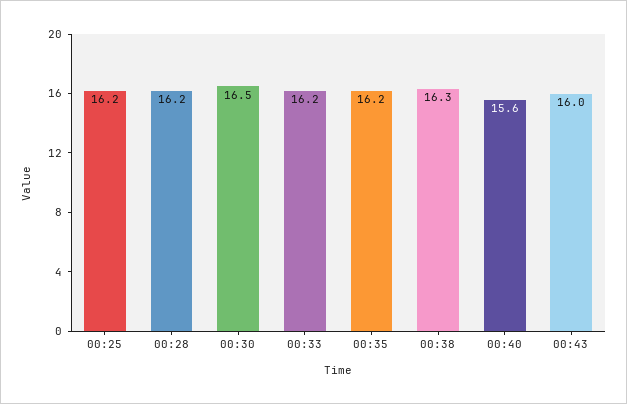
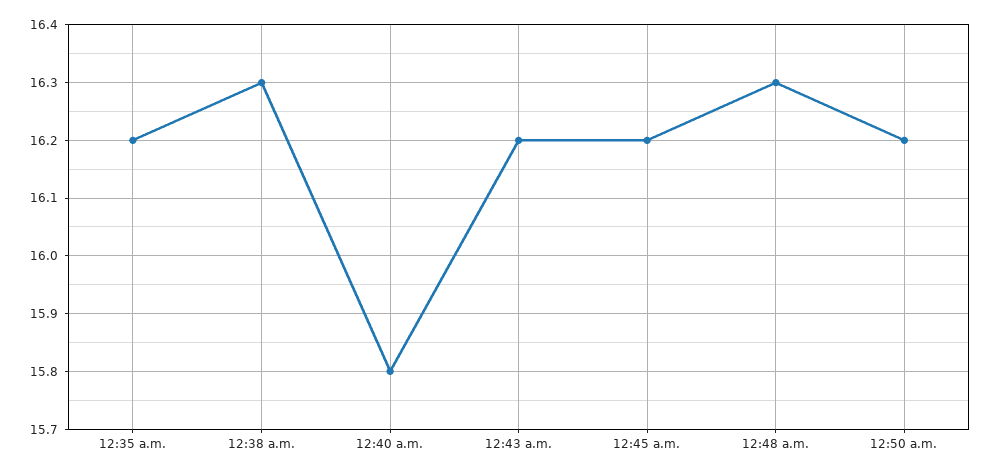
00:25: 16.2 -> none
00:28: 16.2 -> none
00:30: 16.5 -> none
00:33: 16.2 -> none
00:40: 15.6 -> 15.8
00:43: 16 -> 16.2
12:45 a.m.: none -> 16.2
12:48 a.m.: none -> 16.3
12:50 a.m.: none -> 16.2

